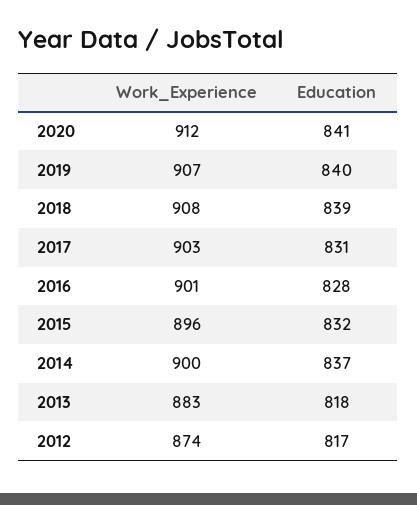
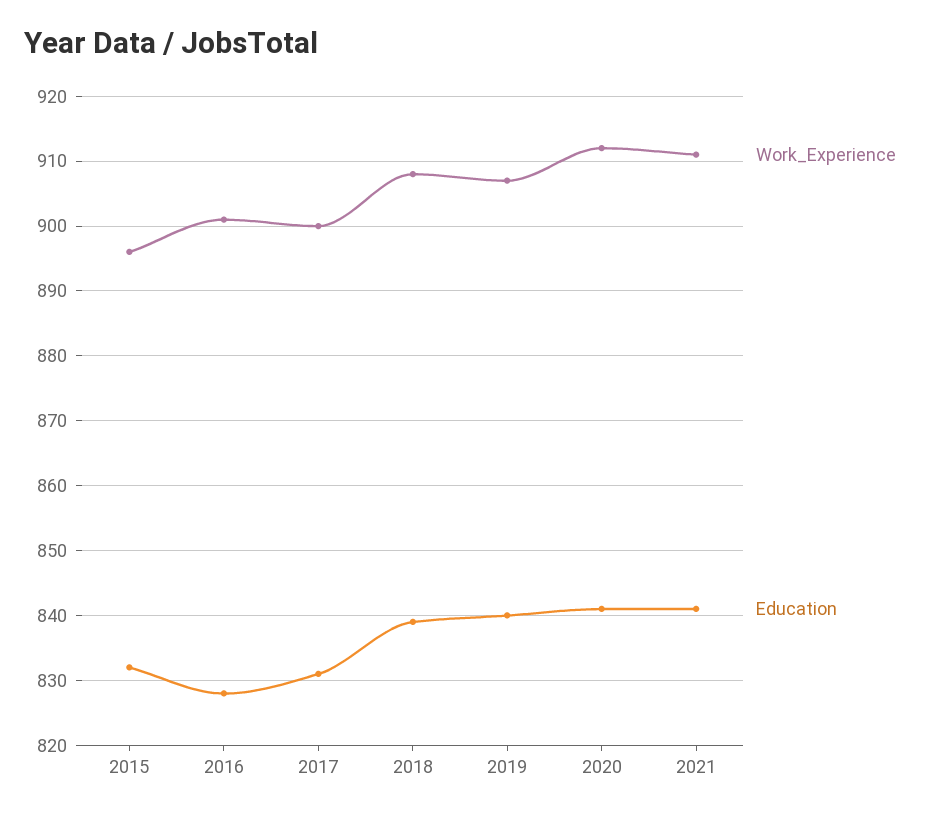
Work_Experience, 2017: 903 -> 900
Work_Experience, 2014: 900 -> none
Education, 2014: 837 -> none
Work_Experience, 2013: 883 -> none
Education, 2013: 818 -> none
Work_Experience, 2012: 874 -> none
Education, 2012: 817 -> none
Work_Experience, 2021: none -> 911
Education, 2021: none -> 841

